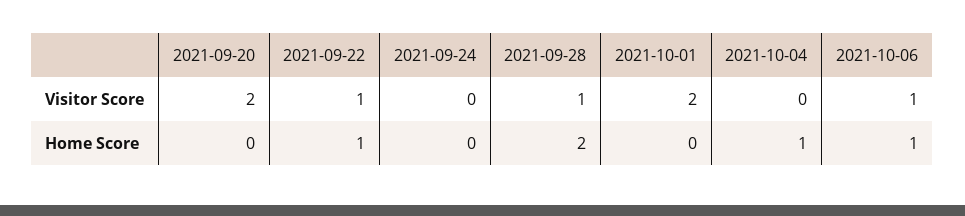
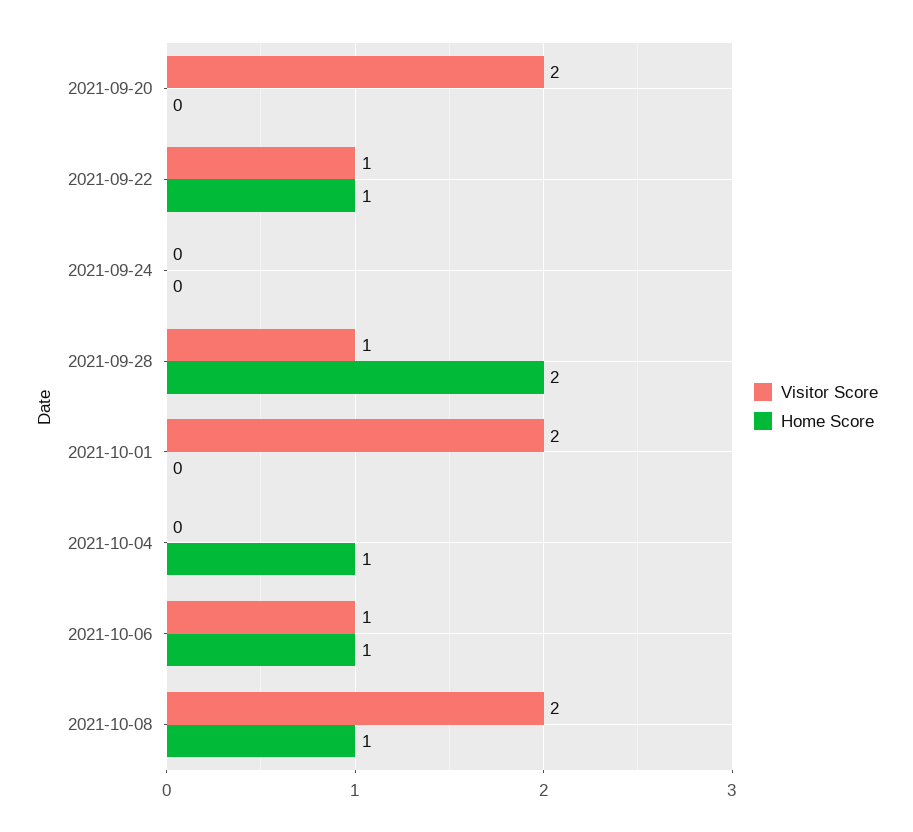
Visitor Score, 2021-10-08: none -> 2
Home Score, 2021-10-08: none -> 1

